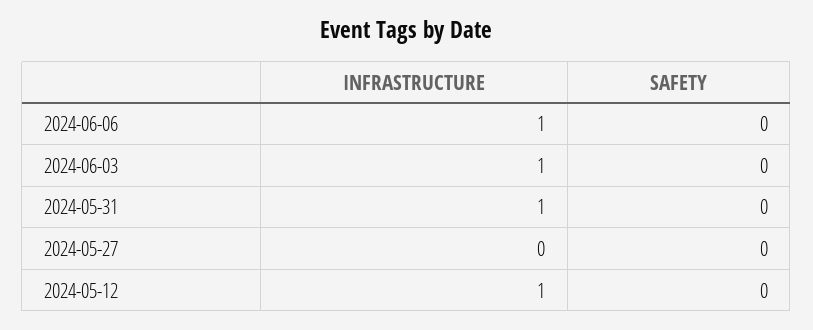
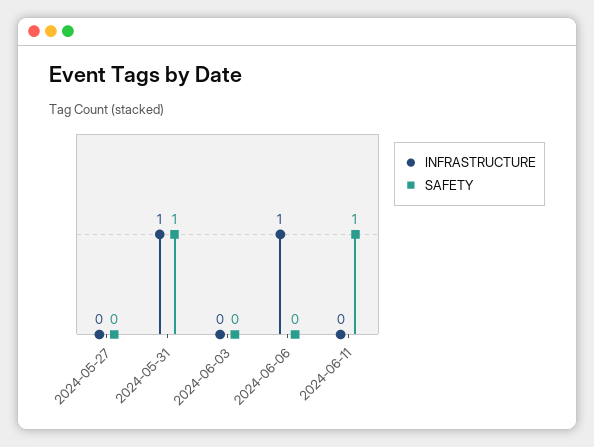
INFRASTRUCTURE, 2024-06-03: 1 -> 0
SAFETY, 2024-05-31: 0 -> 1
INFRASTRUCTURE, 2024-05-12: 1 -> none
SAFETY, 2024-05-12: 0 -> none
INFRASTRUCTURE, 2024-06-11: none -> 0
SAFETY, 2024-06-11: none -> 1

